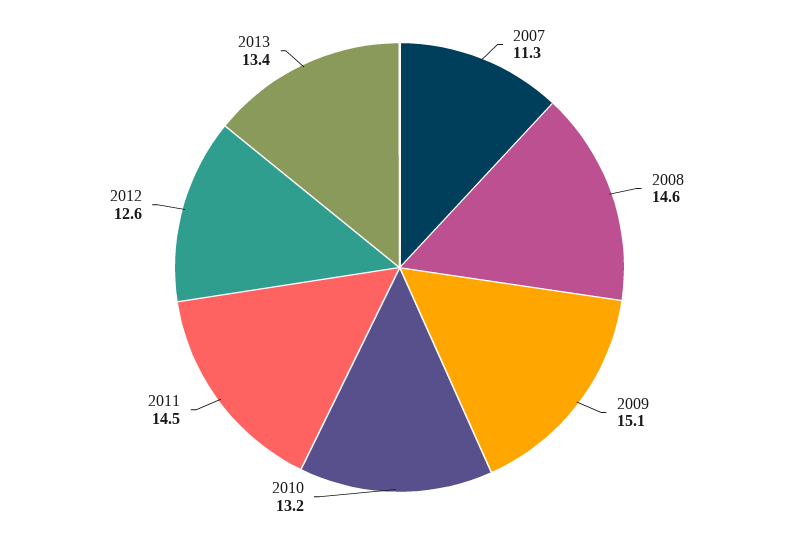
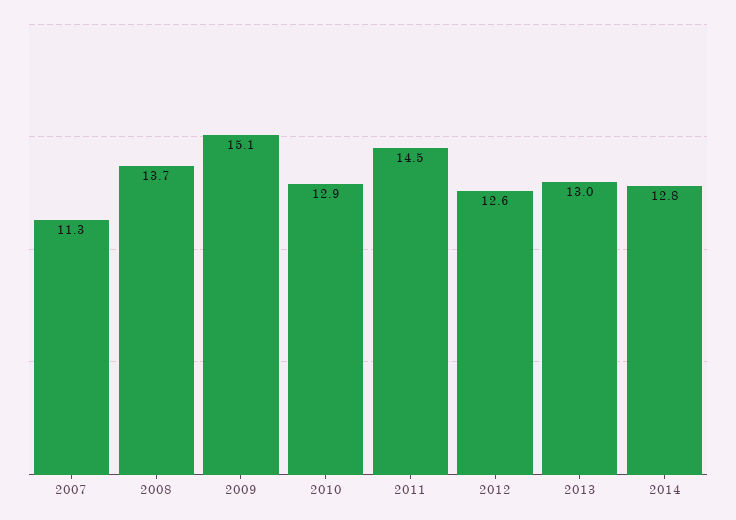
2008: 14.6 -> 13.7
2010: 13.2 -> 12.9
2013: 13.4 -> 13
2014: none -> 12.8

